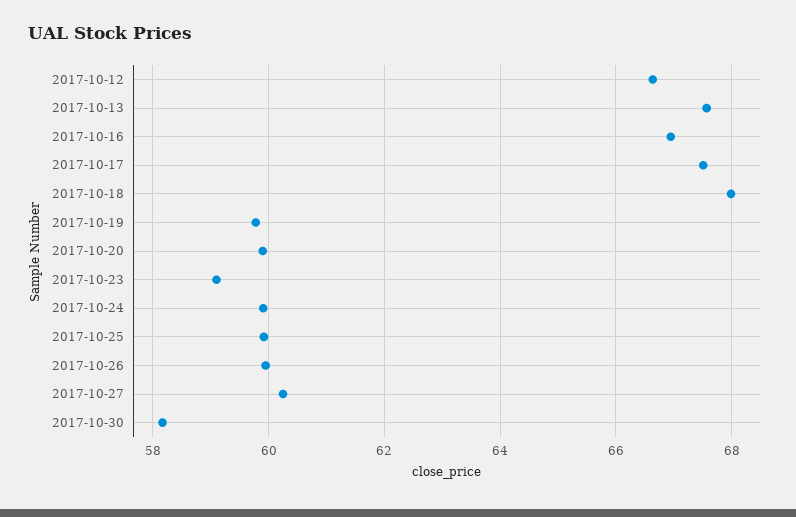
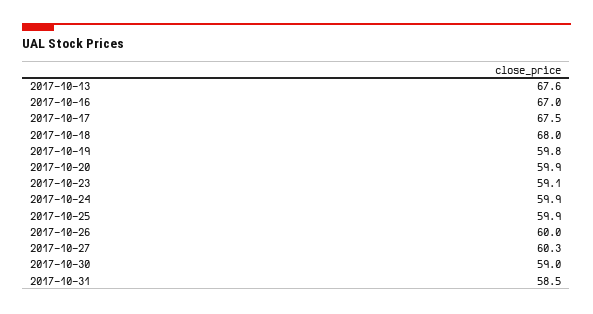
2017-10-12: 66.6 -> none
2017-10-30: 58.2 -> 59
2017-10-31: none -> 58.5

